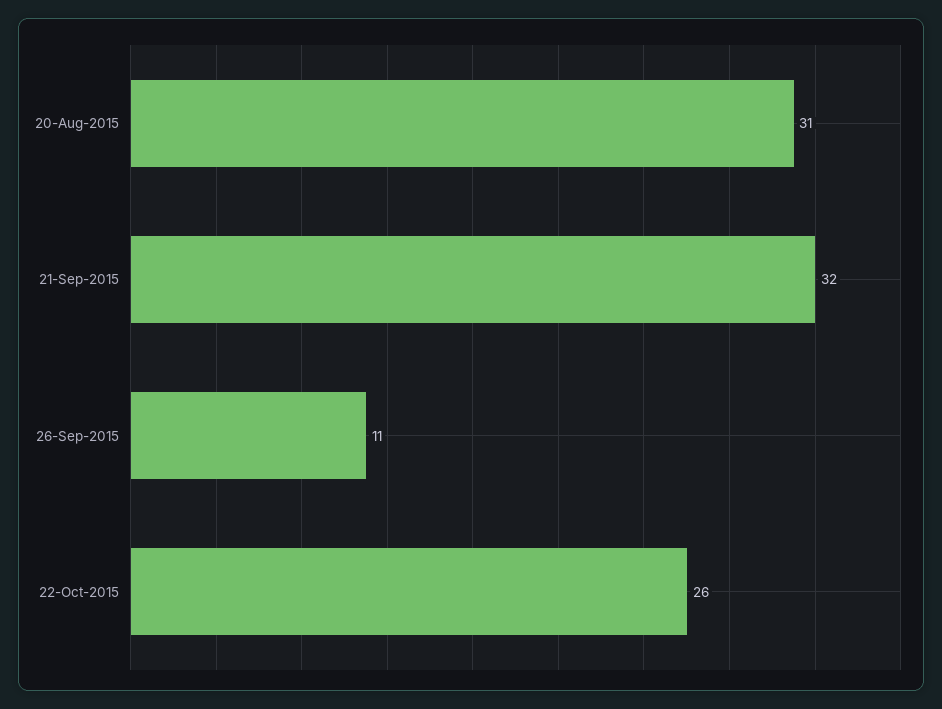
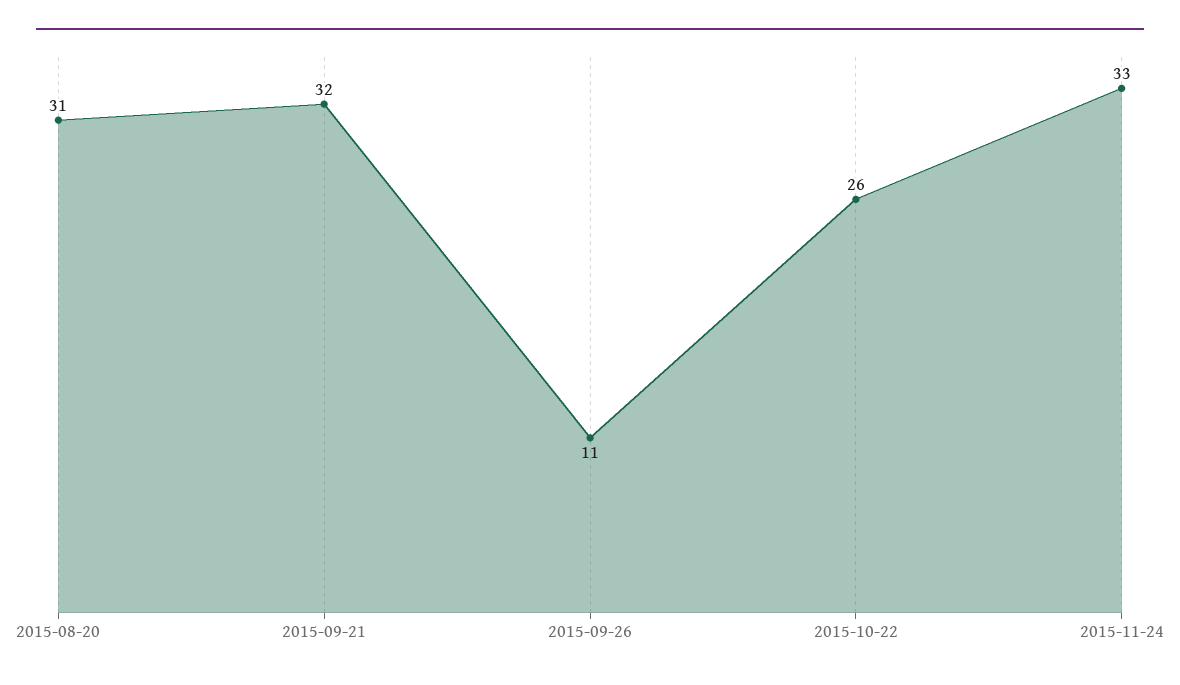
2015-11-24: none -> 33

